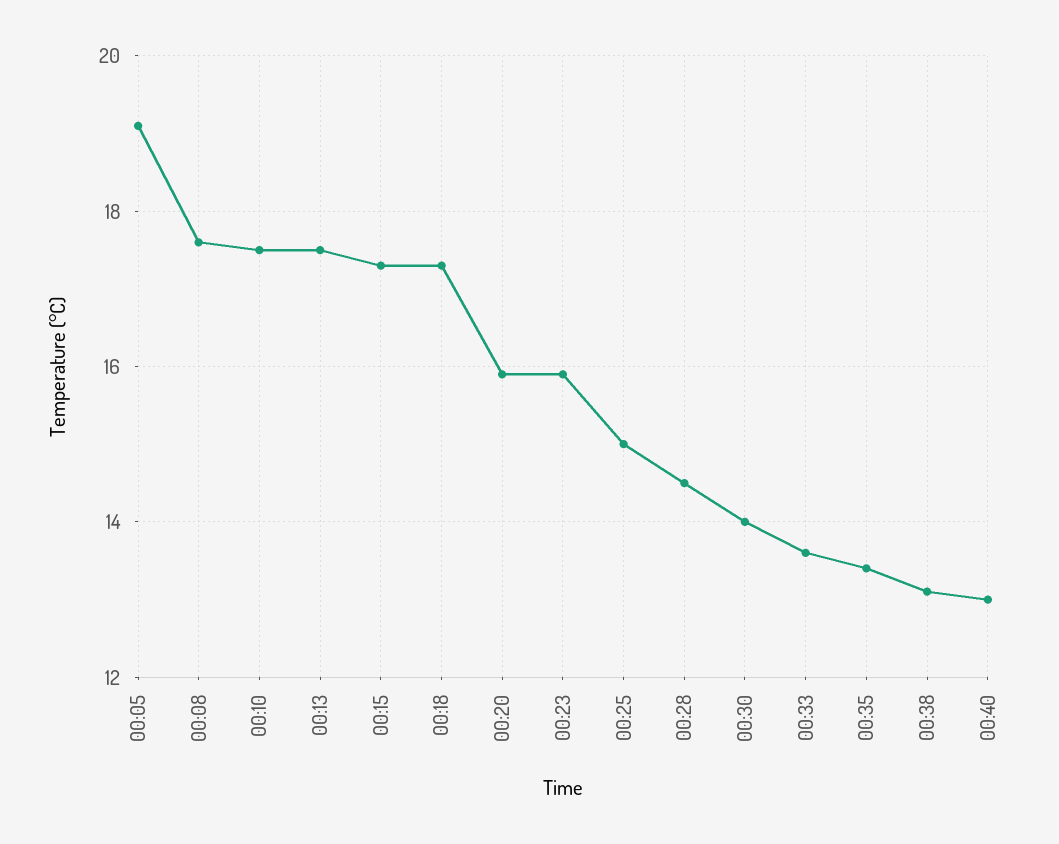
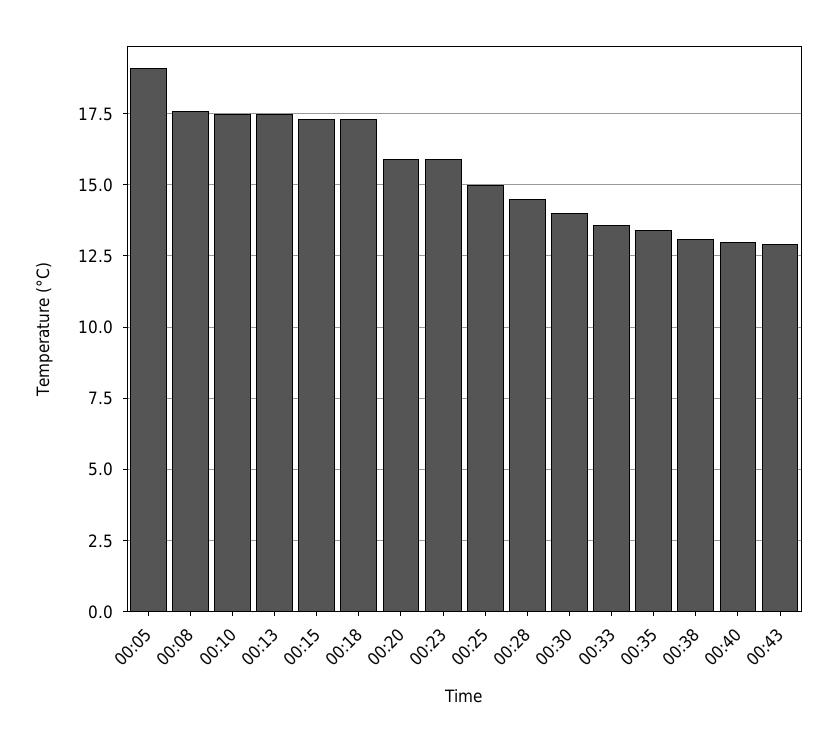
00:43: none -> 13

